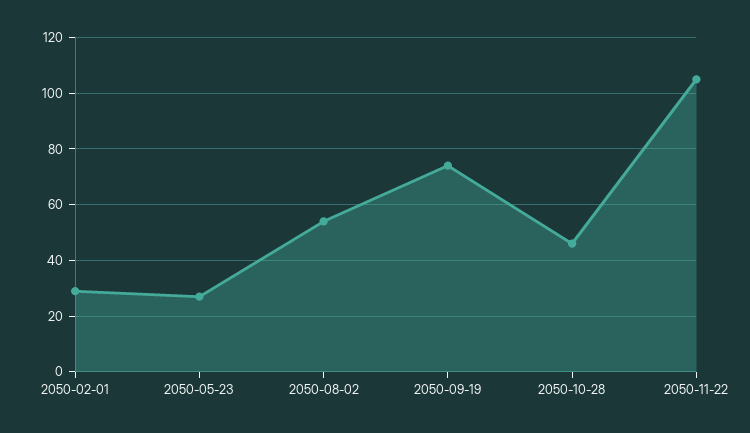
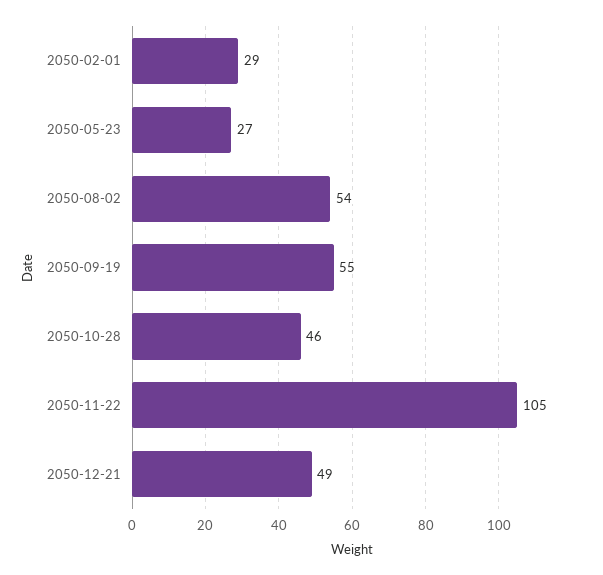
2050-09-19: 75 -> 55
2050-12-21: none -> 49

